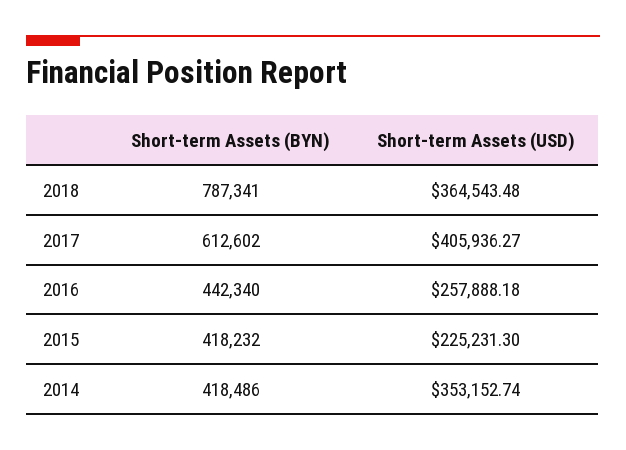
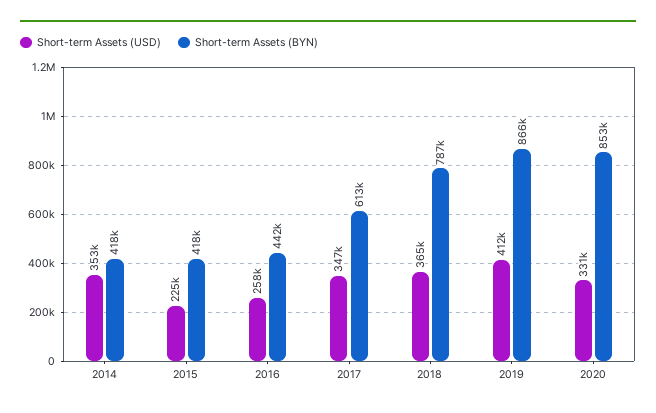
Short-term Assets (USD), 2017: 405936.27 -> 347000
Short-term Assets (USD), 2019: none -> 412000
Short-term Assets (BYN), 2019: none -> 866000
Short-term Assets (USD), 2020: none -> 331000
Short-term Assets (BYN), 2020: none -> 853000

